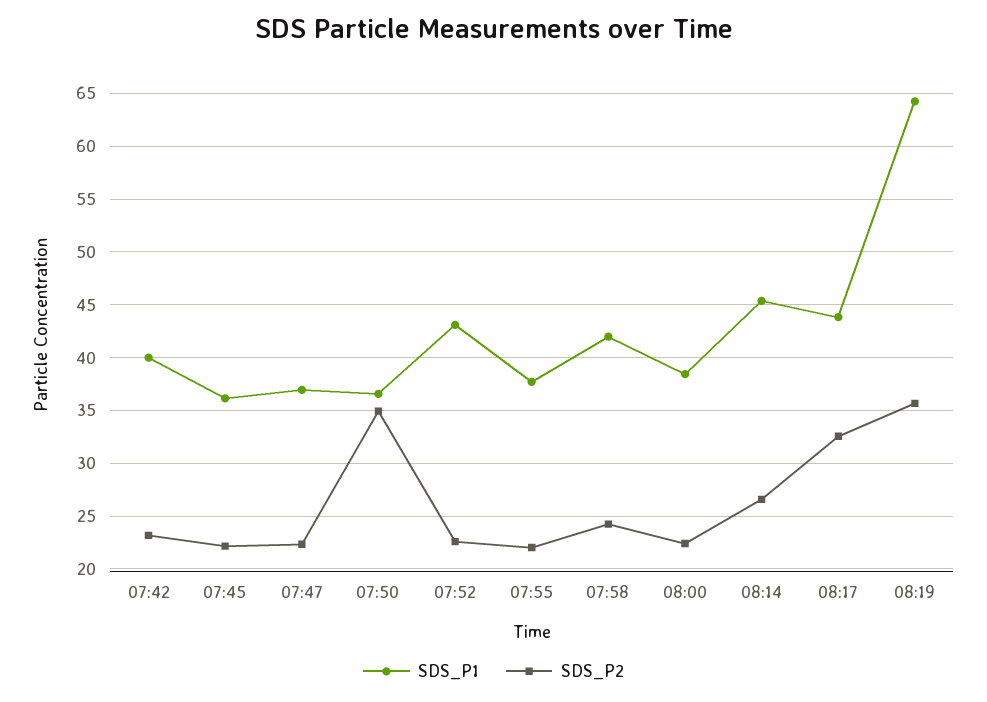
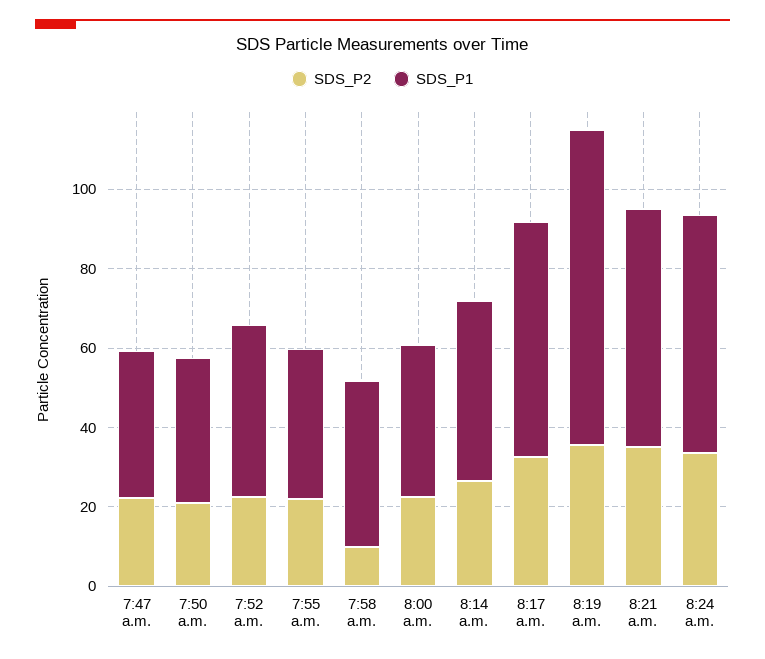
SDS_P1, 07:42: 40 -> none
SDS_P2, 07:42: 23 -> none
SDS_P1, 07:45: 36 -> none
SDS_P2, 07:45: 22 -> none
SDS_P2, 07:50: 35 -> 20
SDS_P2, 07:58: 24 -> 10
SDS_P1, 08:17: 44 -> 60
SDS_P1, 08:19: 64 -> 80
SDS_P2, 8:21 a.m.: none -> 35
SDS_P1, 8:21 a.m.: none -> 60
SDS_P2, 8:24 a.m.: none -> 35
SDS_P1, 8:24 a.m.: none -> 60

